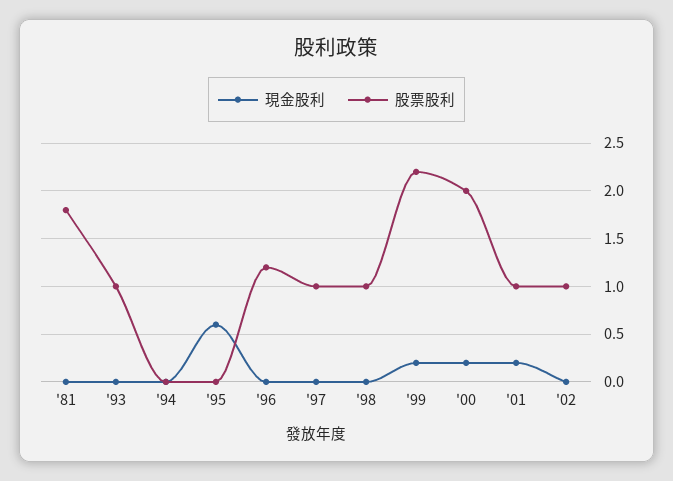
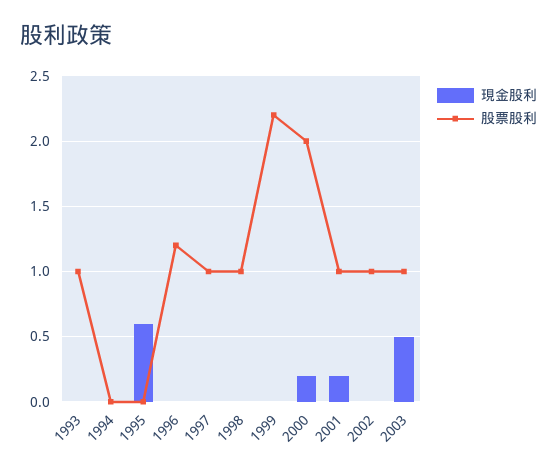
現金股利, '81: 0 -> none
股票股利, '81: 1.8 -> none
現金股利, '99: 0.2 -> 0
現金股利, 2003: none -> 0.5
股票股利, 2003: none -> 1

